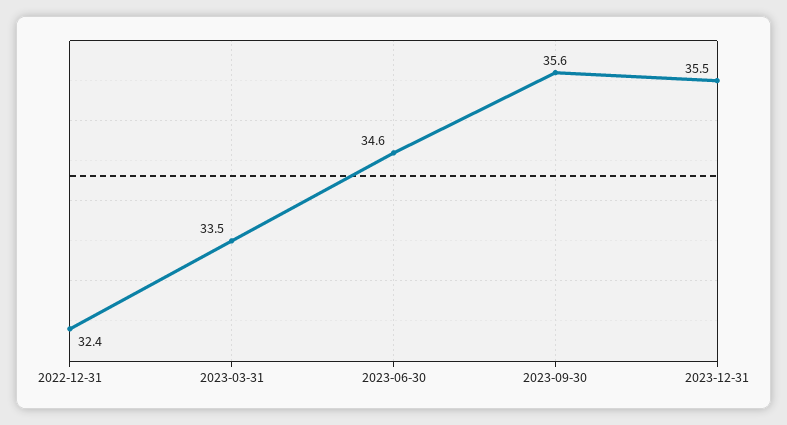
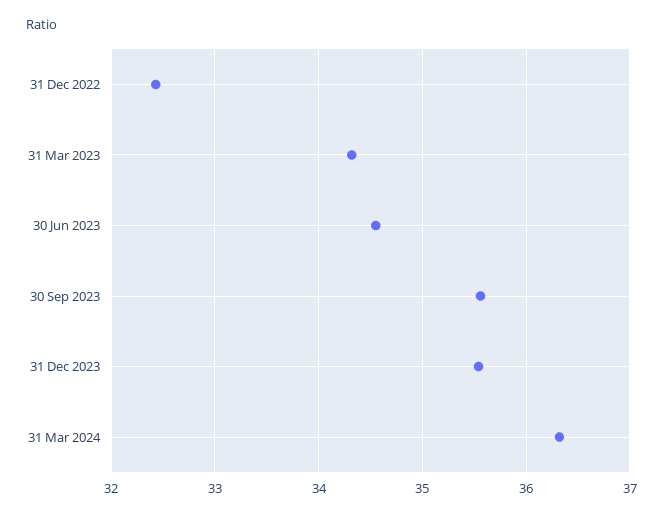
2023-03-31: 33.5 -> 34.3
31 Mar 2024: none -> 36.3

